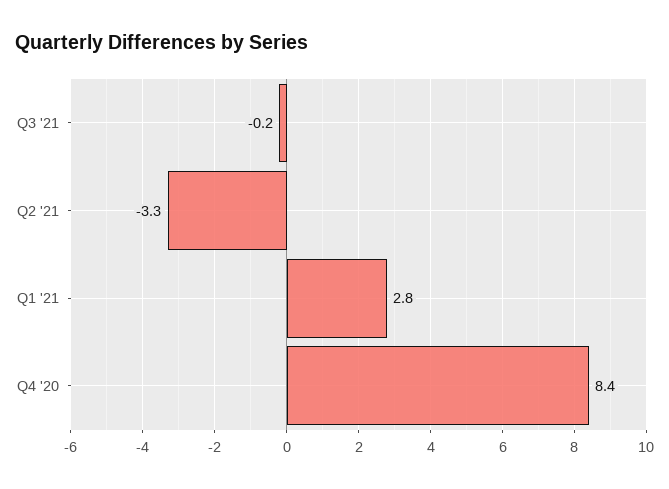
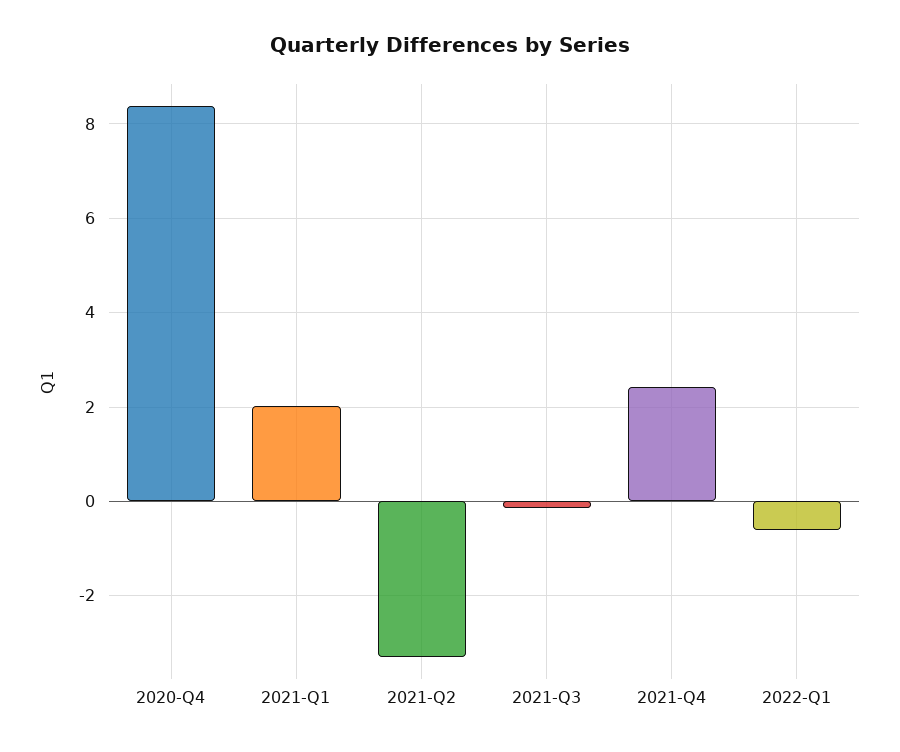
Q1 '21: 2.8 -> 2
2021-Q4: none -> 2.4
2022-Q1: none -> -0.6

